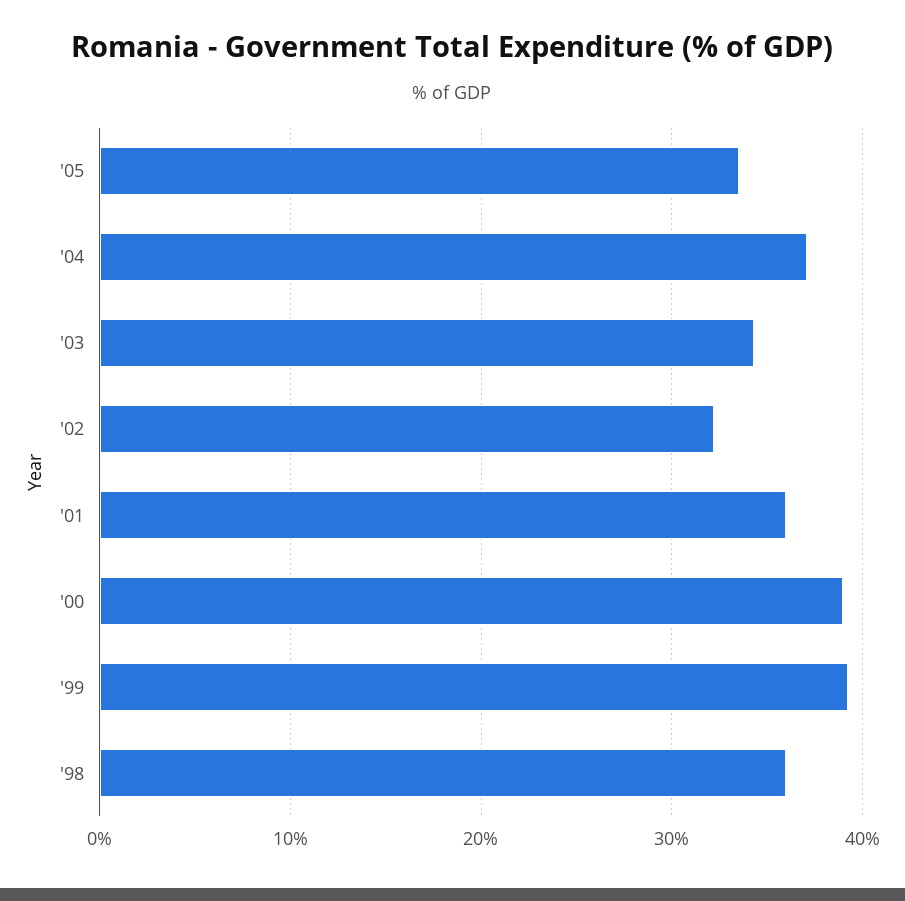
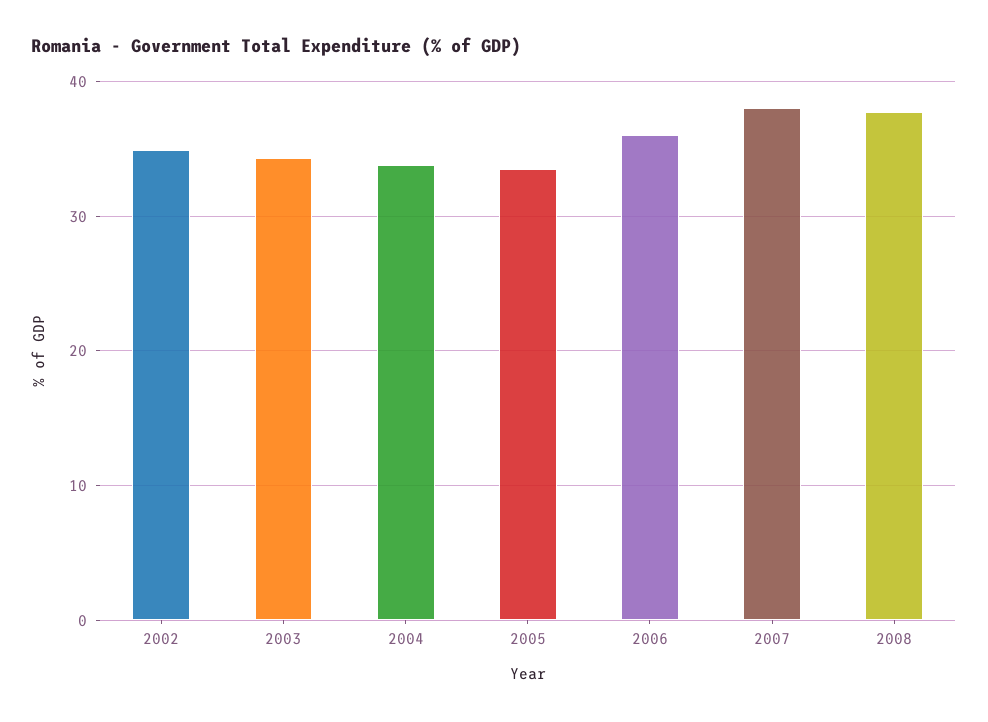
'04: 37 -> 34
'02: 32 -> 35
'01: 36 -> none
'00: 39 -> none
'99: 39 -> none
'98: 36 -> none
2006: none -> 36
2007: none -> 38
2008: none -> 38

